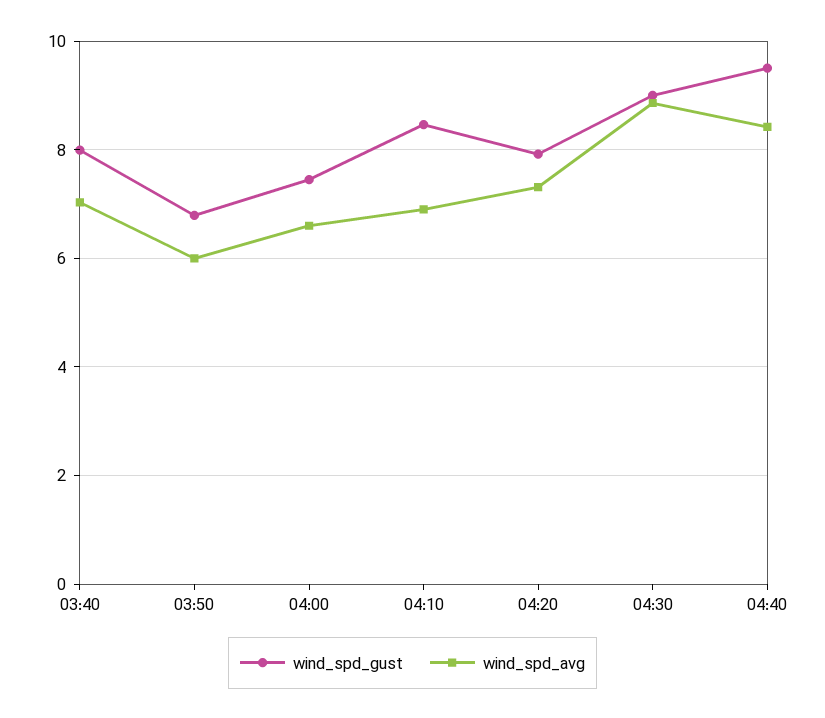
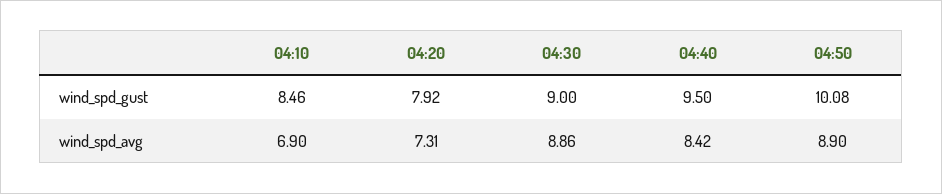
wind_spd_gust, 03:40: 8 -> none
wind_spd_avg, 03:40: 7 -> none
wind_spd_gust, 03:50: 6.8 -> none
wind_spd_avg, 03:50: 6 -> none
wind_spd_gust, 04:00: 7.4 -> none
wind_spd_avg, 04:00: 6.6 -> none
wind_spd_gust, 04:50: none -> 10.08
wind_spd_avg, 04:50: none -> 8.9

